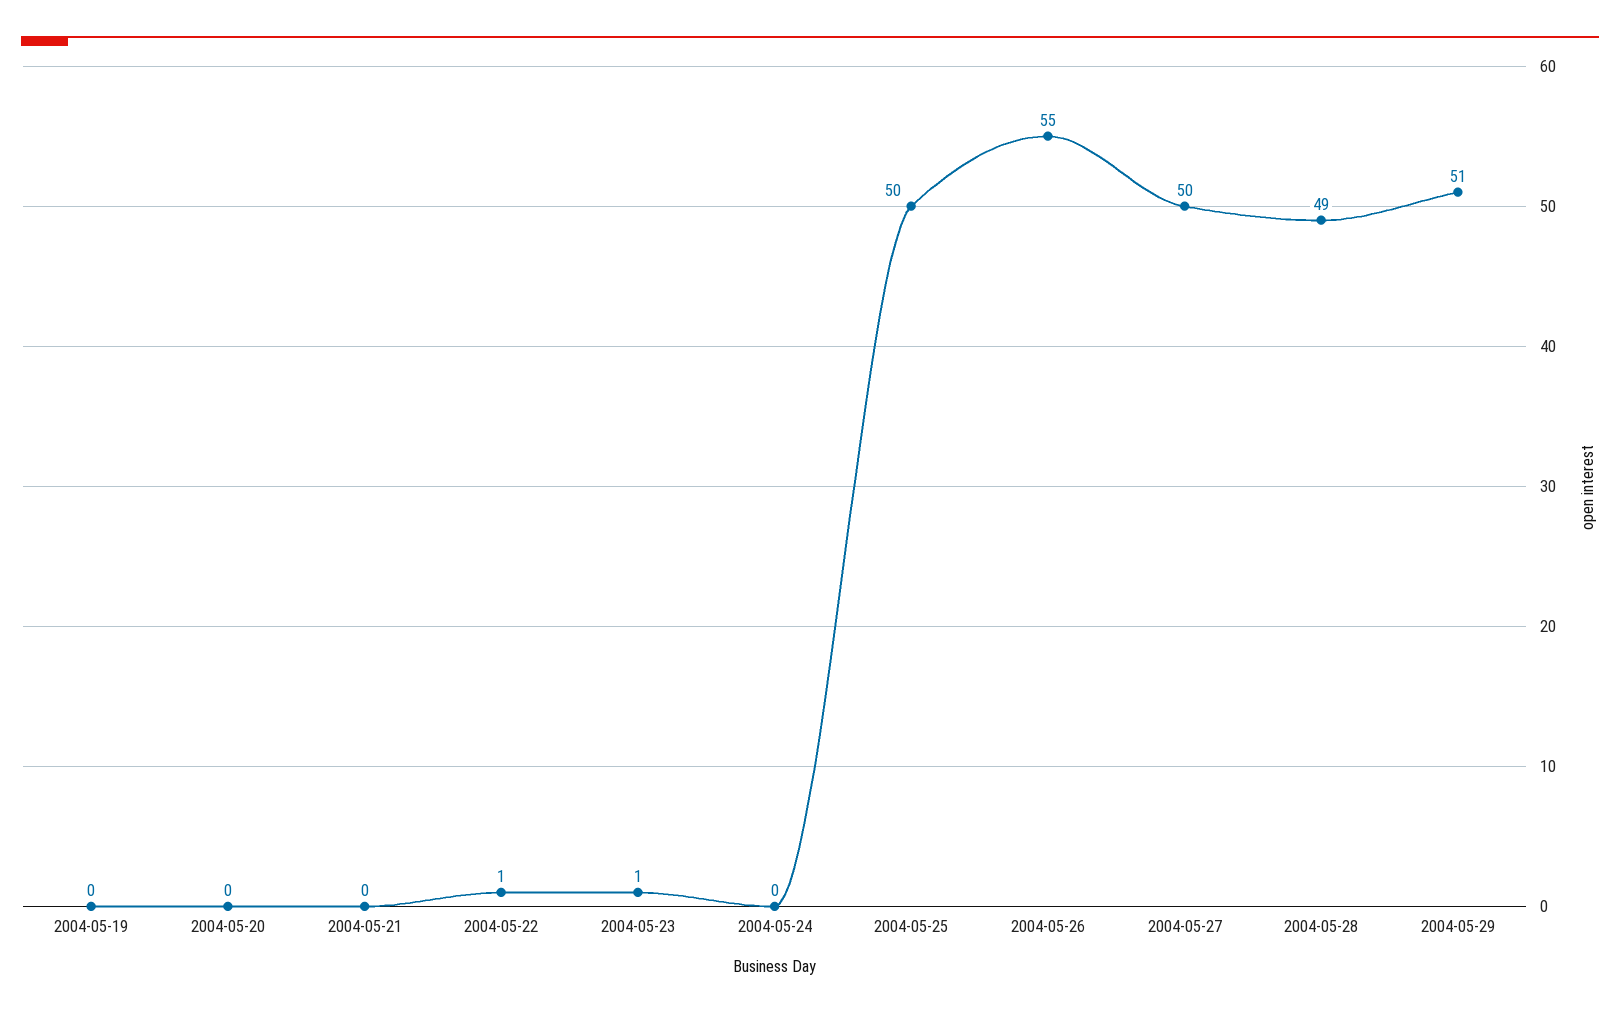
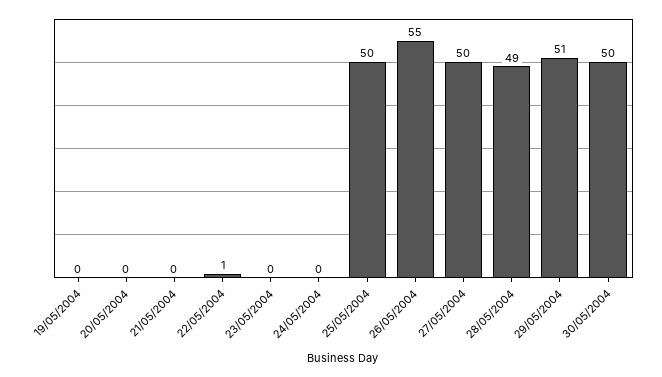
2004-05-23: 1 -> 0
30/05/2004: none -> 50

